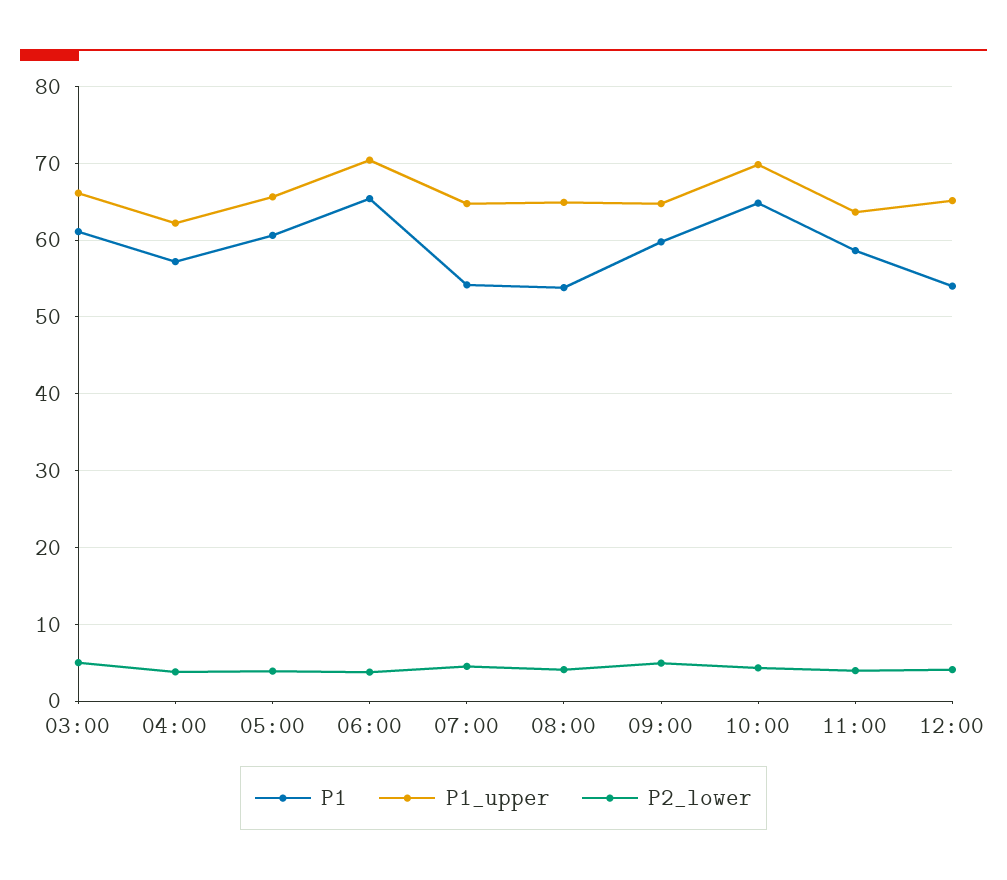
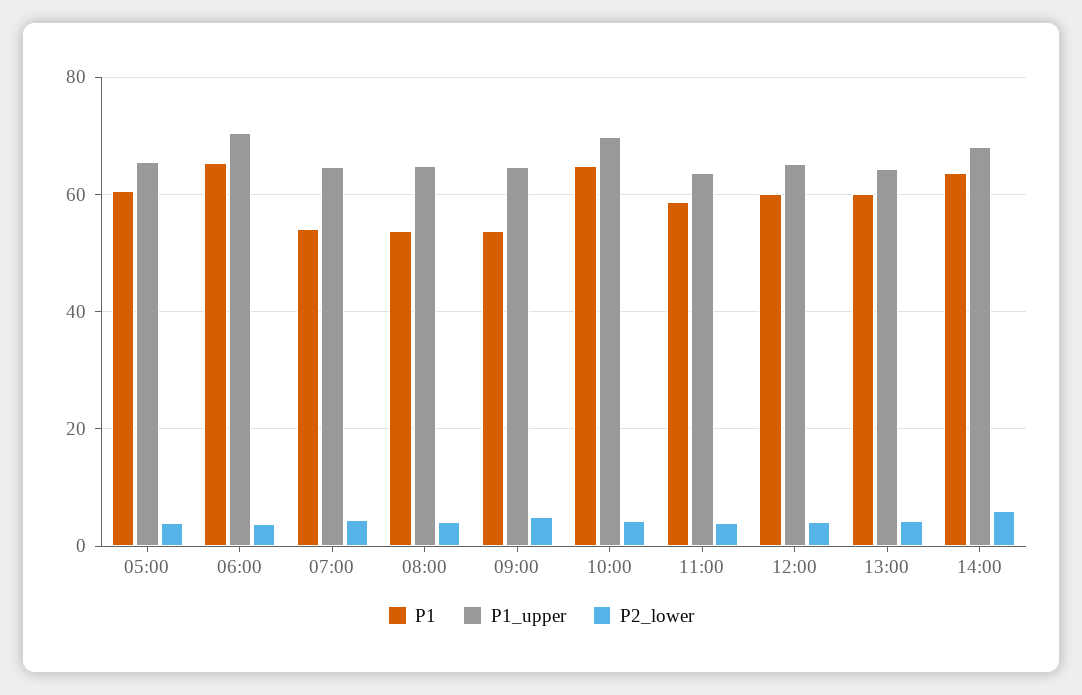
P1, 03:00: 61 -> none
P1_upper, 03:00: 66 -> none
P2_lower, 03:00: 5 -> none
P1, 04:00: 57 -> none
P1_upper, 04:00: 62 -> none
P2_lower, 04:00: 4 -> none
P1, 09:00: 60 -> 54
P1, 12:00: 54 -> 60
P1, 13:00: none -> 60
P1_upper, 13:00: none -> 64
P2_lower, 13:00: none -> 4
P1, 14:00: none -> 64
P1_upper, 14:00: none -> 68
P2_lower, 14:00: none -> 6

